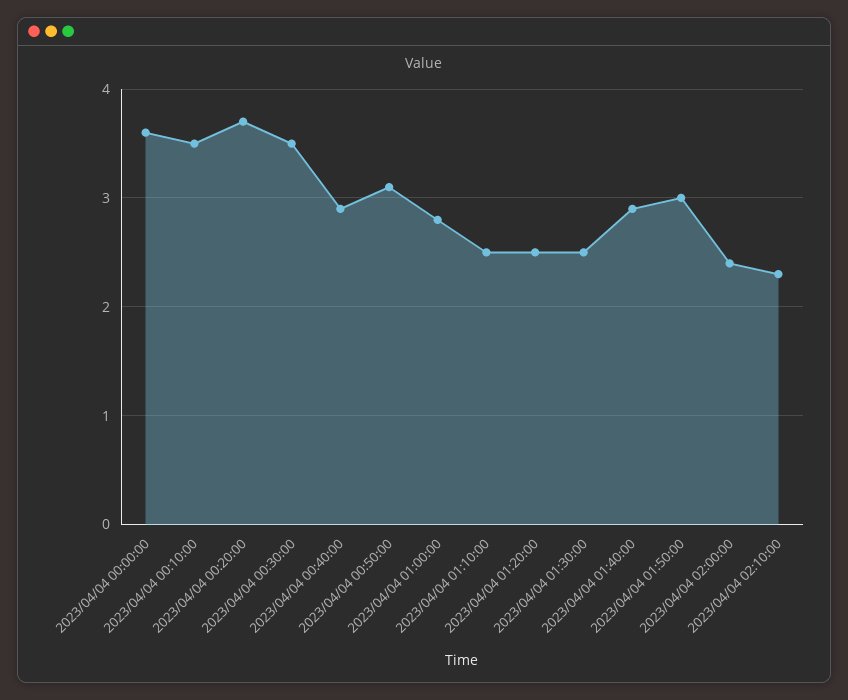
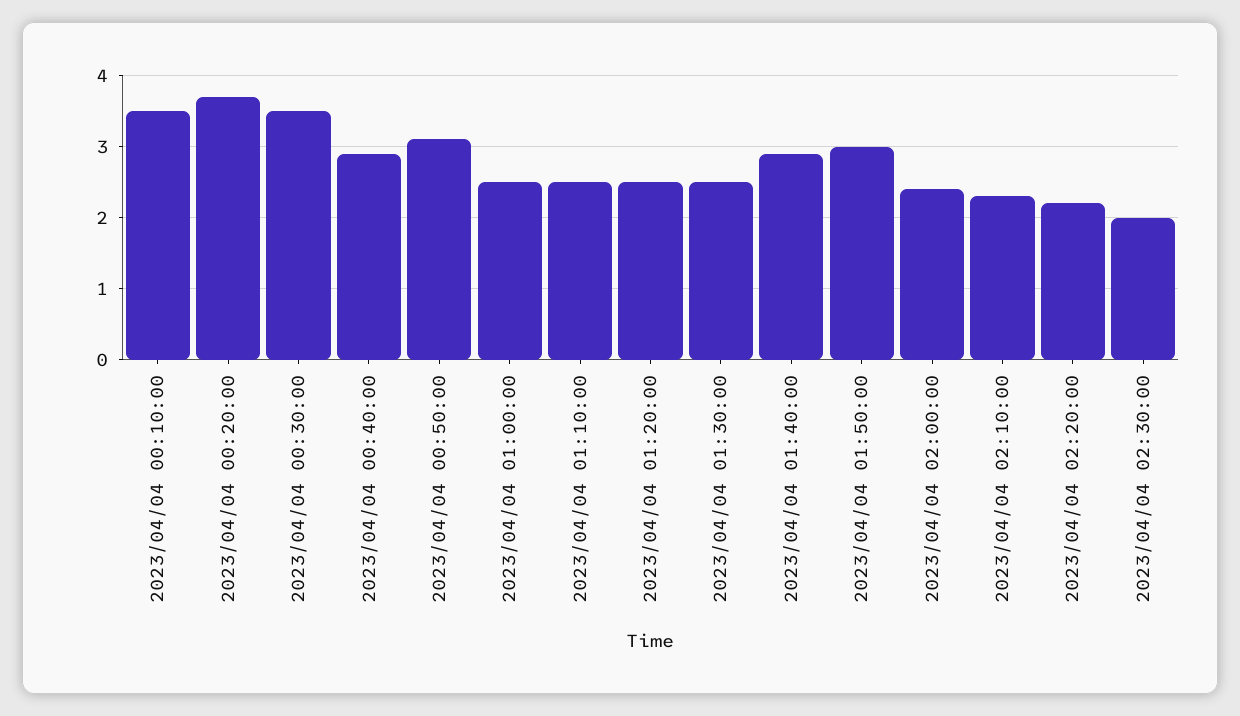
2023/04/04 00:00:00: 3.6 -> none
2023/04/04 01:00:00: 2.8 -> 2.5
2023/04/04 02:20:00: none -> 2.2
2023/04/04 02:30:00: none -> 2

